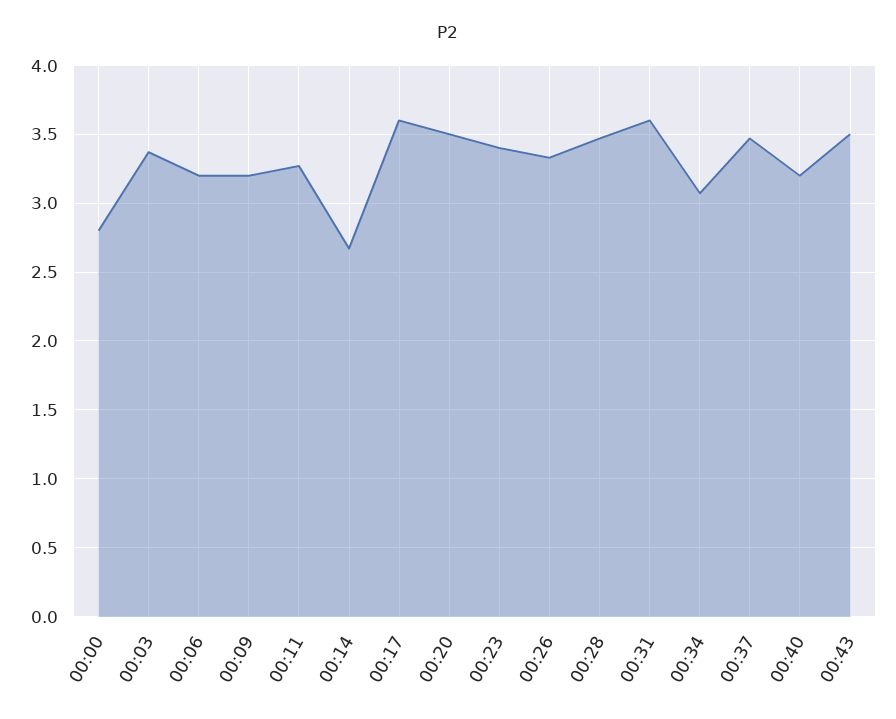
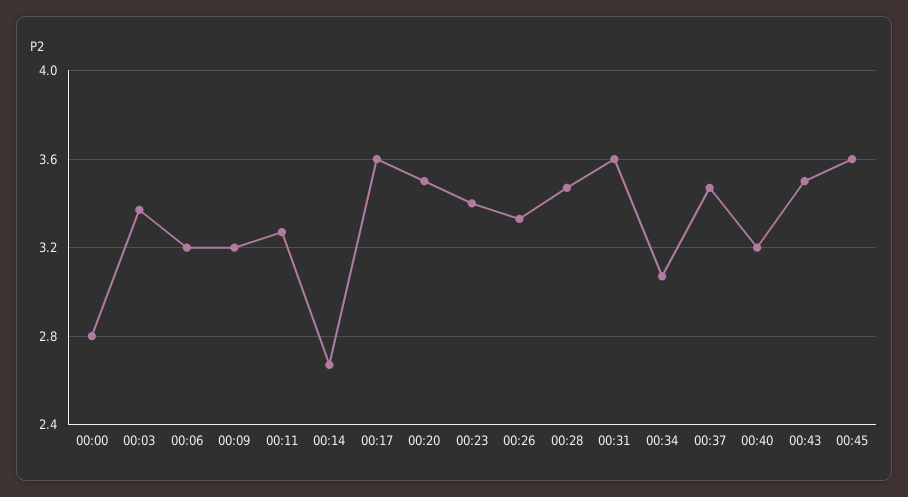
00:45: none -> 3.6

